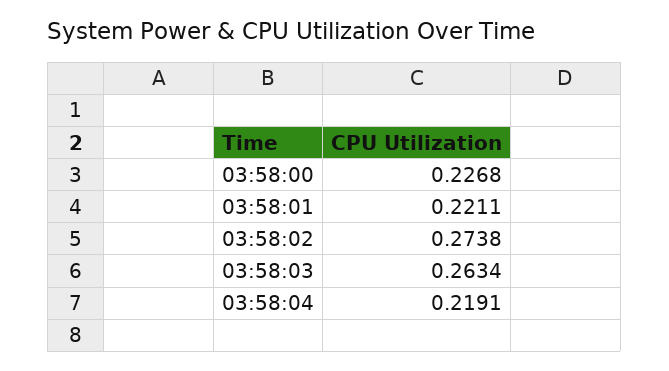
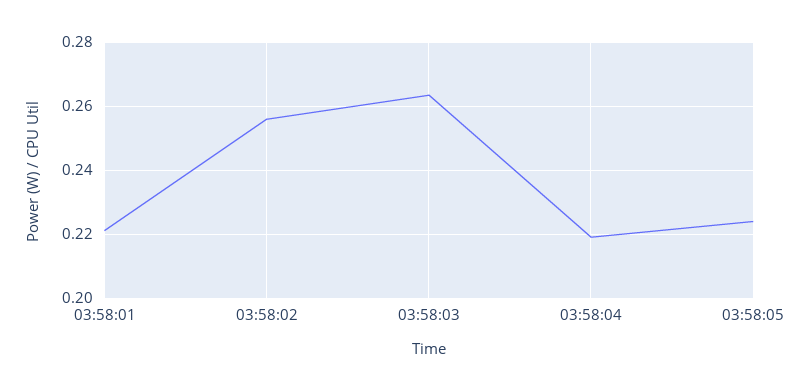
03:58:00: 0.2268 -> none
03:58:02: 0.2738 -> 0.256
03:58:05: none -> 0.224

